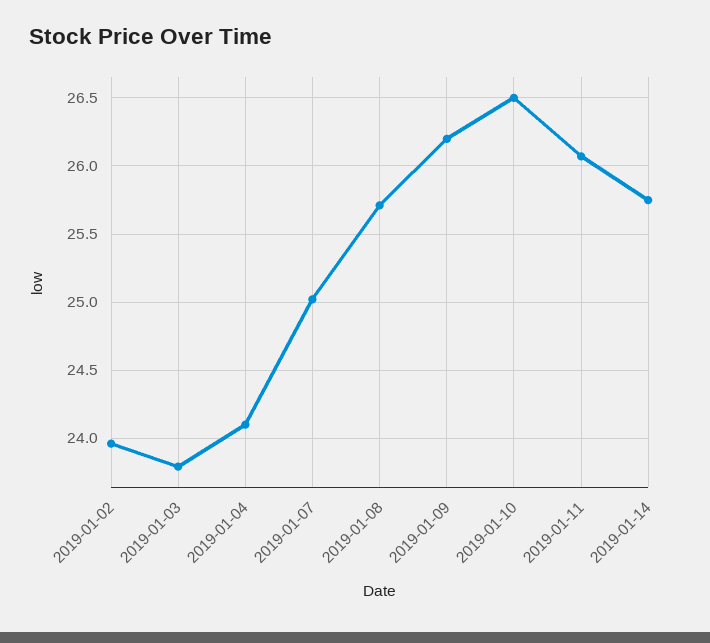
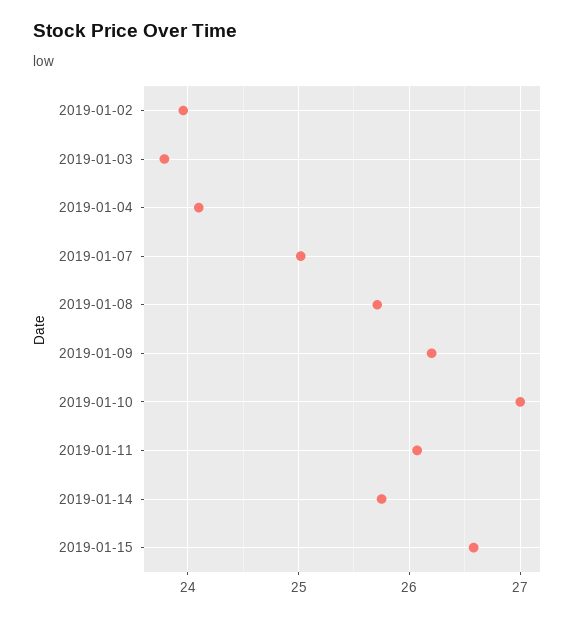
2019-01-10: 26.5 -> 27
2019-01-15: none -> 26.6

